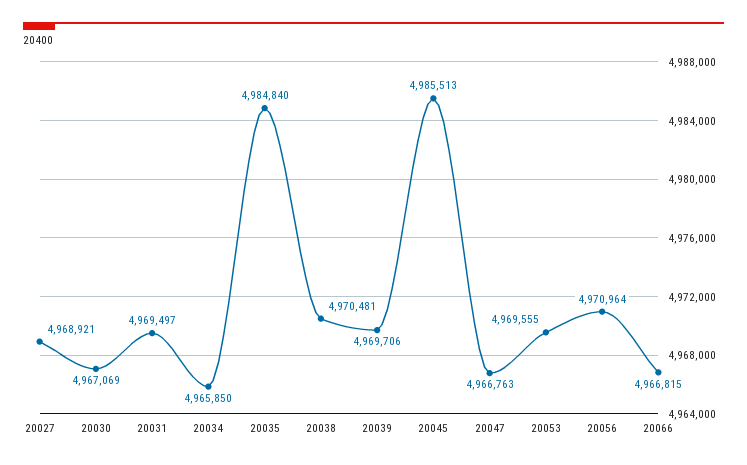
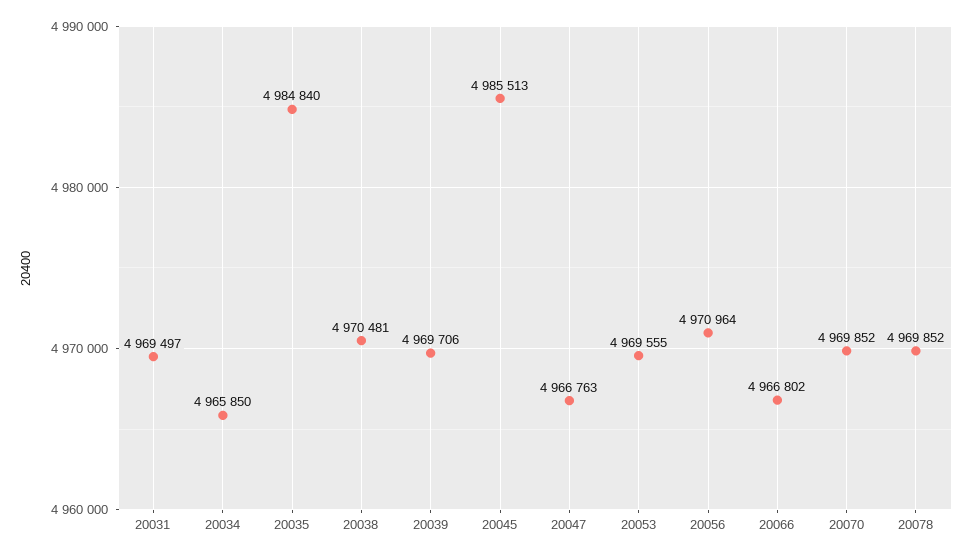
20027: 4968921 -> none
20030: 4967069 -> none
20066: 4966815 -> 4966802
20070: none -> 4969852
20078: none -> 4969852

